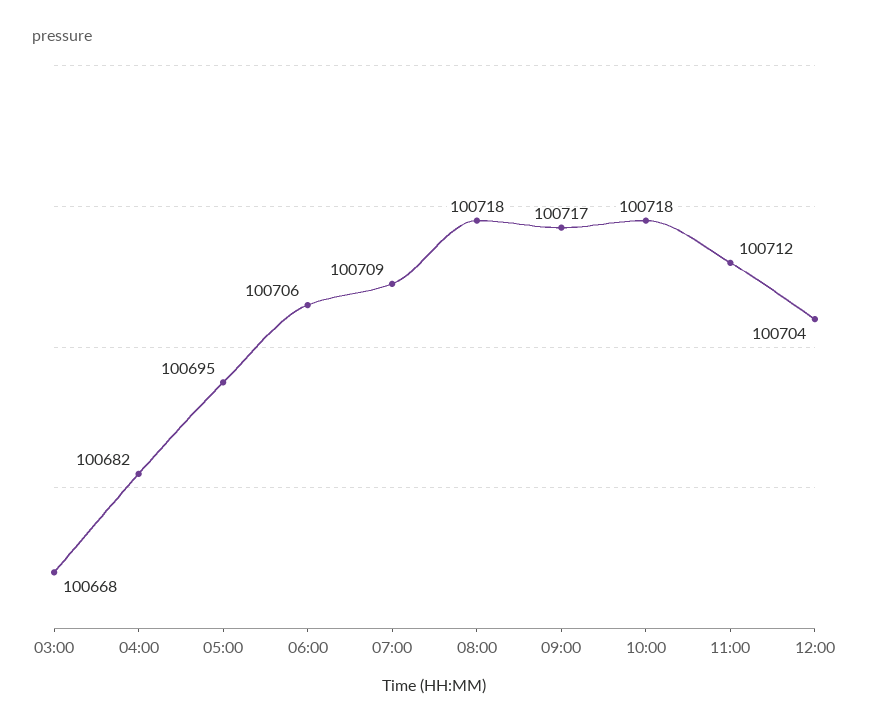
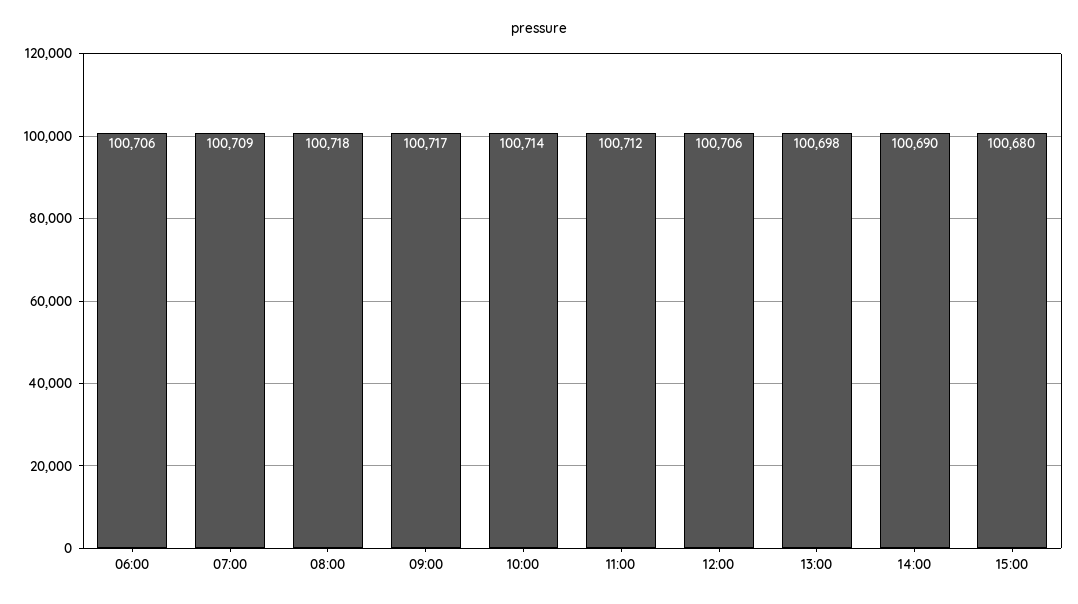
03:00: 100668 -> none
04:00: 100682 -> none
05:00: 100695 -> none
10:00: 100718 -> 100714
12:00: 100704 -> 100706
13:00: none -> 100698
14:00: none -> 100690
15:00: none -> 100680

